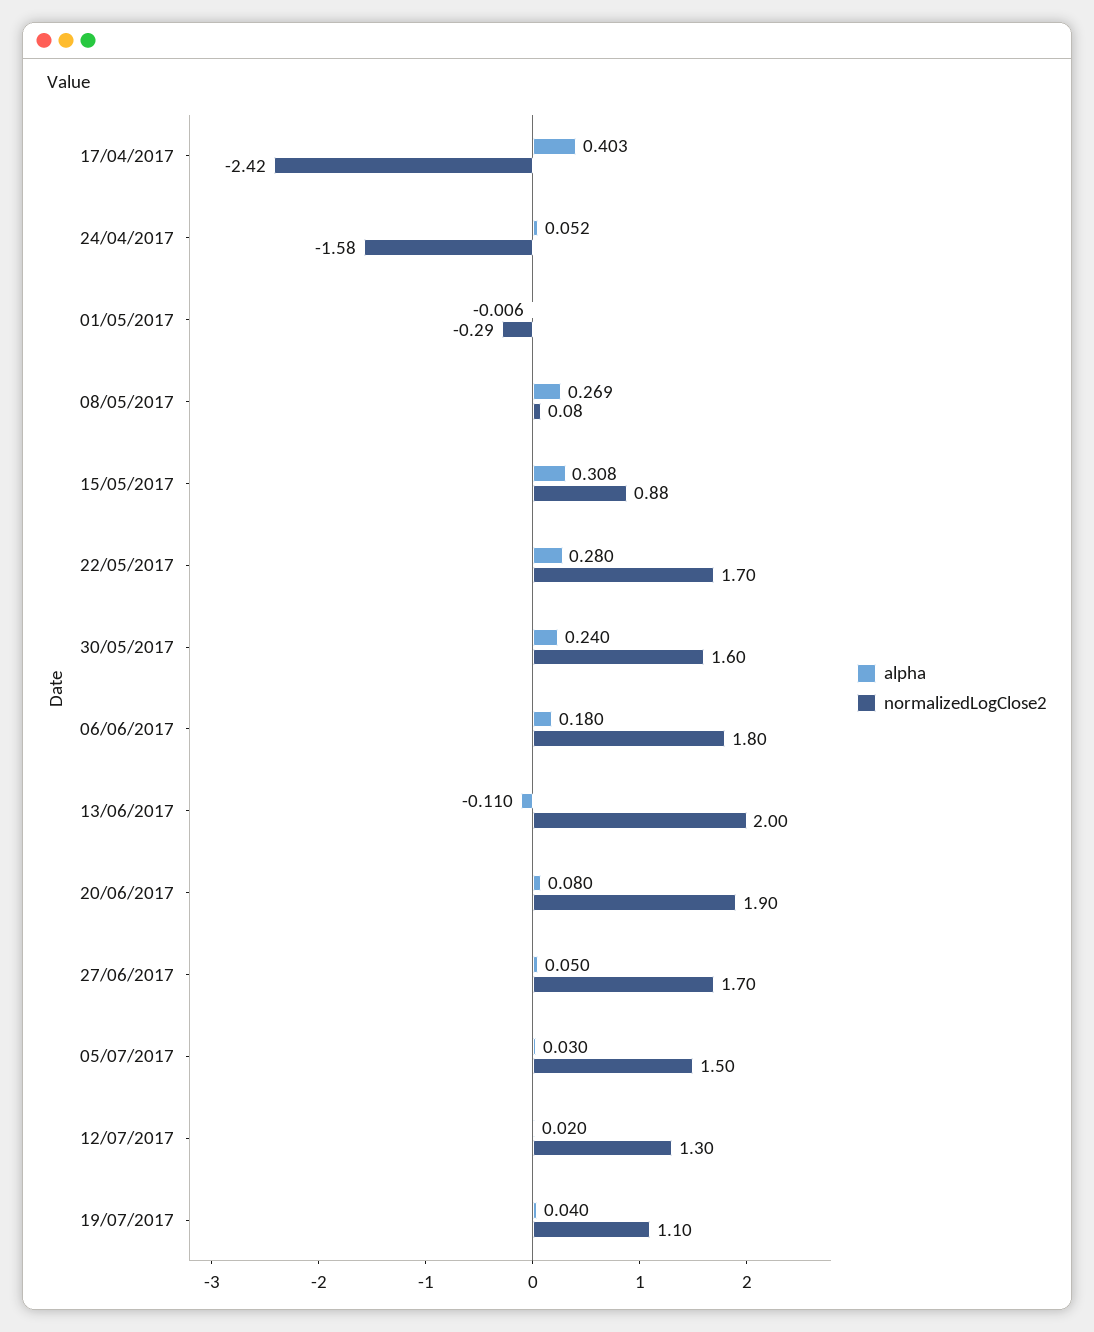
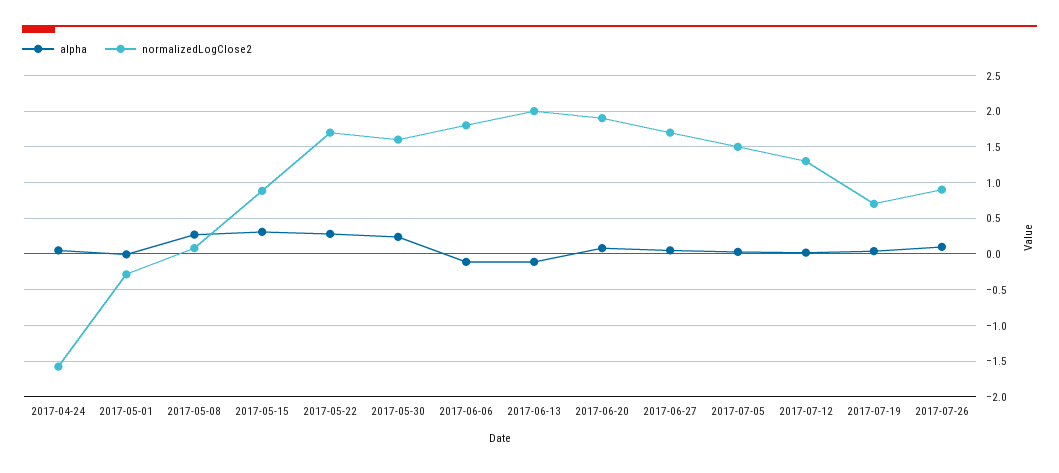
alpha, 17/04/2017: 0.403 -> none
normalizedLogClose2, 17/04/2017: -2.42 -> none
alpha, 06/06/2017: 0.18 -> -0.1
normalizedLogClose2, 19/07/2017: 1.1 -> 0.7
alpha, 2017-07-26: none -> 0.1
normalizedLogClose2, 2017-07-26: none -> 0.9

